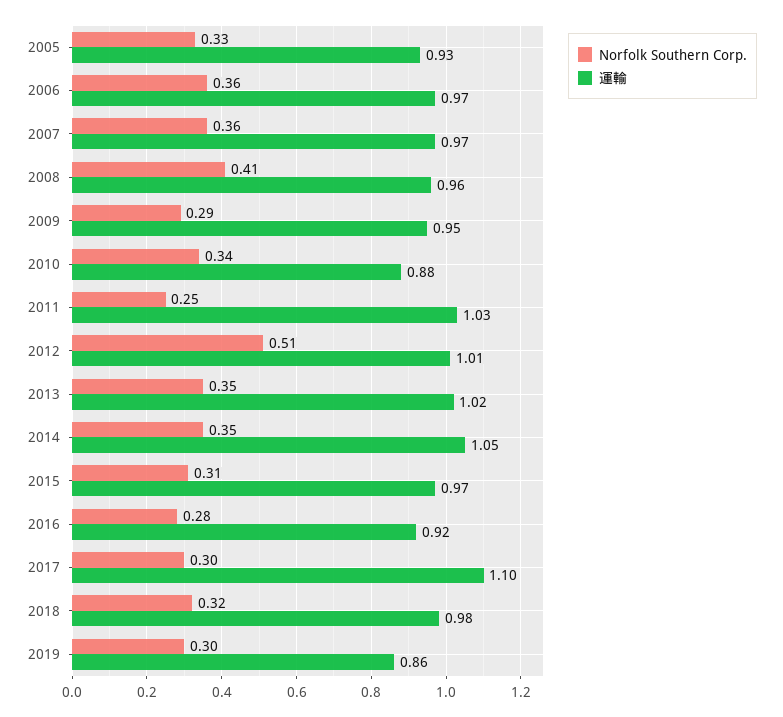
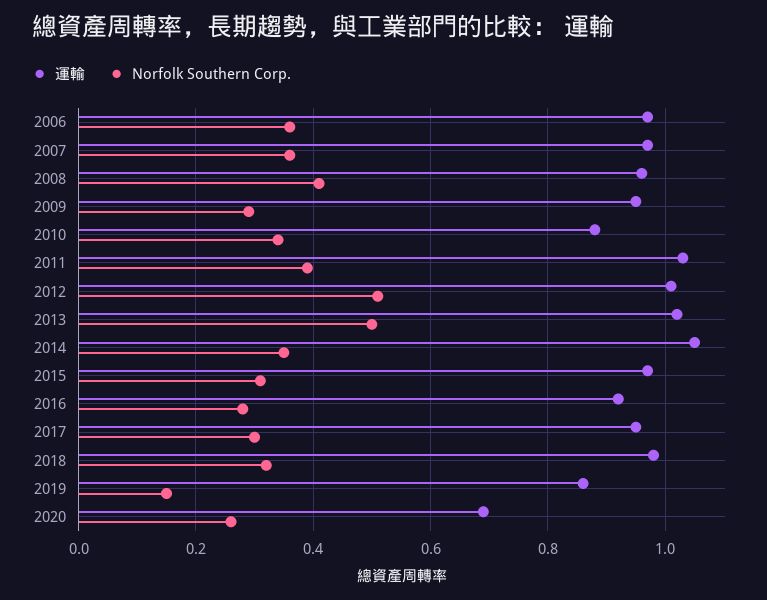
Norfolk Southern Corp., 2005: 0.33 -> none
運輸, 2005: 0.93 -> none
Norfolk Southern Corp., 2011: 0.25 -> 0.4
Norfolk Southern Corp., 2013: 0.35 -> 0.5
運輸, 2017: 1.1 -> 0.95
Norfolk Southern Corp., 2019: 0.3 -> 0.15
運輸, 2020: none -> 0.7
Norfolk Southern Corp., 2020: none -> 0.25

